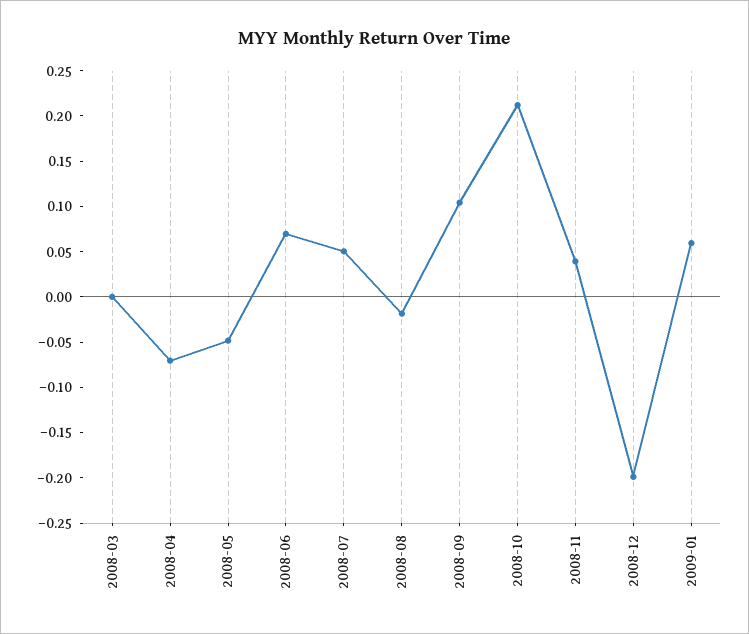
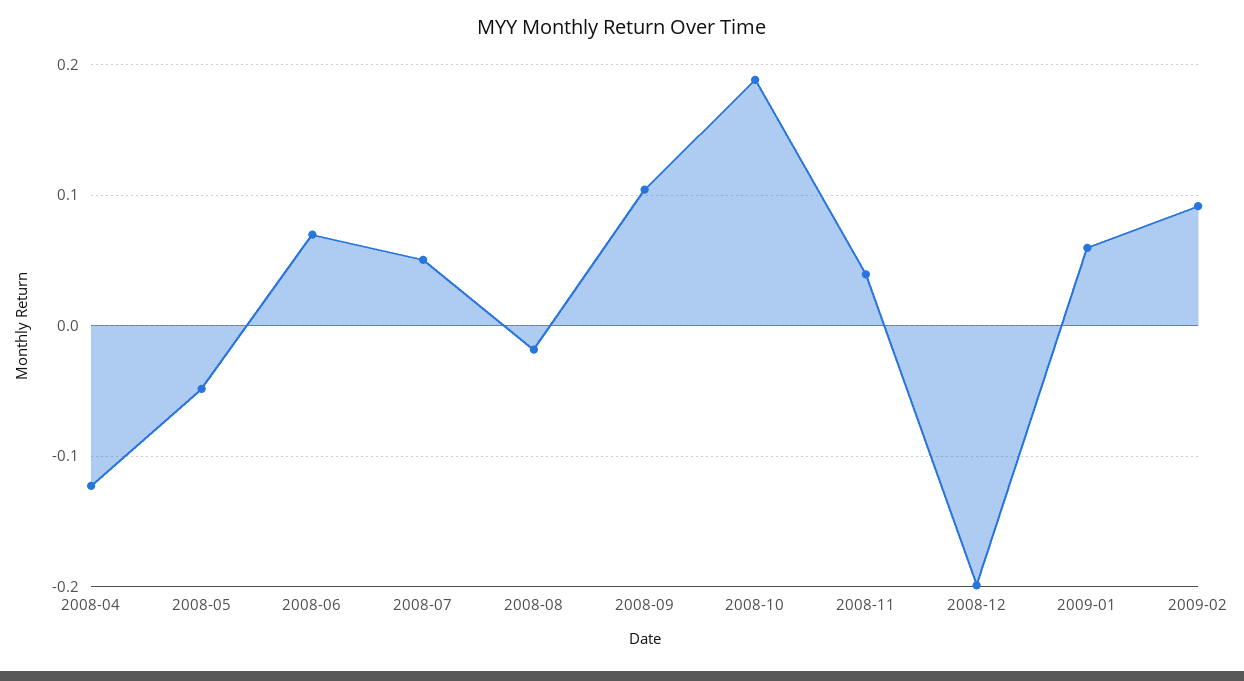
2008-03: 0 -> none
2008-04: -0.07 -> -0.12
2008-10: 0.21 -> 0.19
2009-02: none -> 0.09

